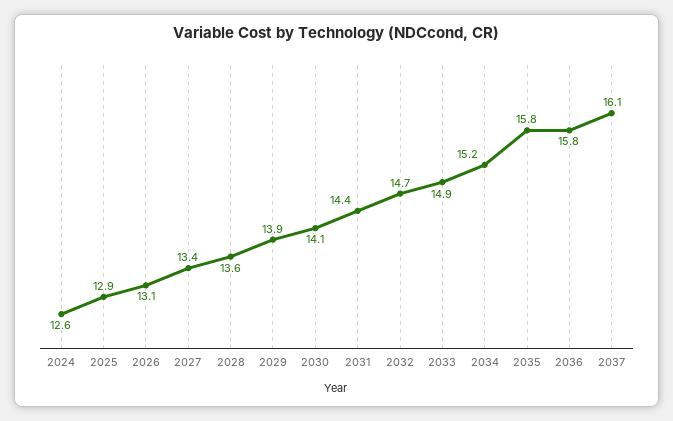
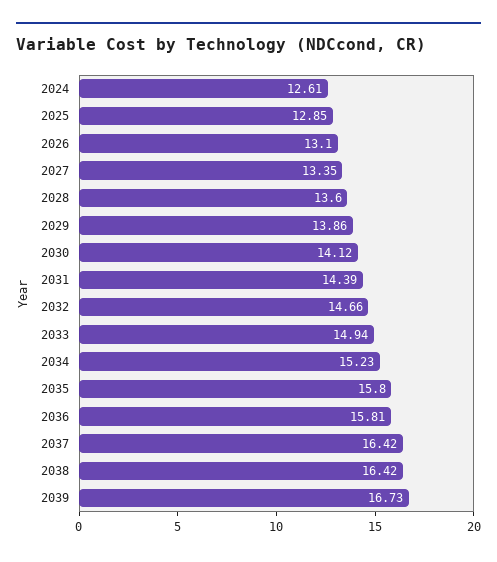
2037: 16.1 -> 16.42
2038: none -> 16.42
2039: none -> 16.73

